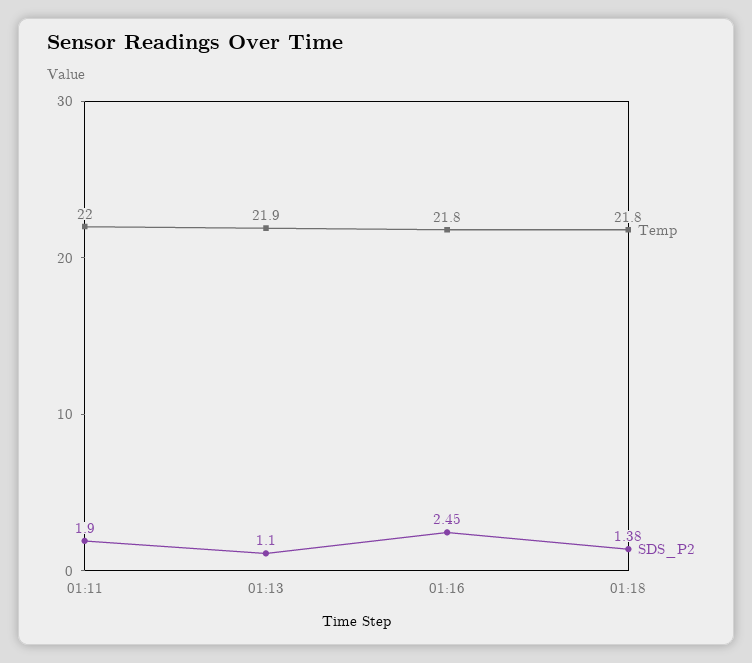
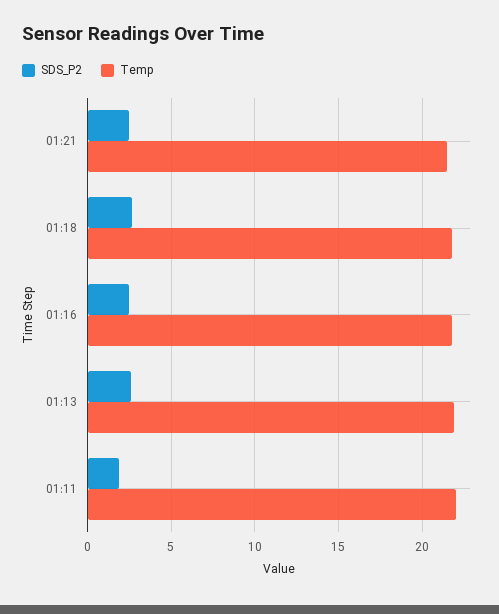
SDS_P2, 01:13: 1.1 -> 2.5
SDS_P2, 01:18: 1.38 -> 2.5
SDS_P2, 01:21: none -> 2.5
Temp, 01:21: none -> 21.5

